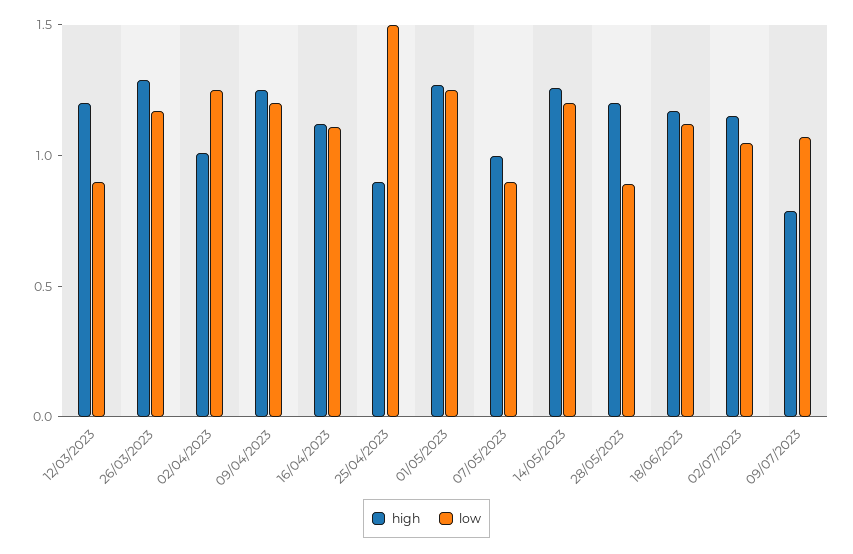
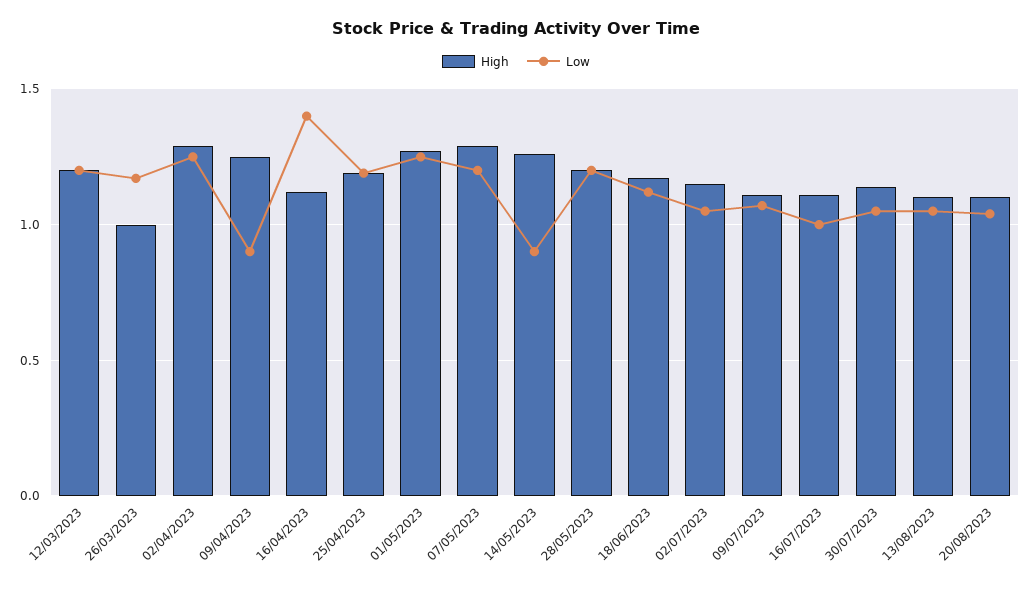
low, 12/03/2023: 0.9 -> 1.2
high, 26/03/2023: 1.3 -> 1
high, 02/04/2023: 1 -> 1.3
low, 09/04/2023: 1.2 -> 0.9
low, 16/04/2023: 1.1 -> 1.4
high, 25/04/2023: 0.9 -> 1.2
low, 25/04/2023: 1.5 -> 1.2
high, 07/05/2023: 1 -> 1.3
low, 07/05/2023: 0.9 -> 1.2
low, 14/05/2023: 1.2 -> 0.9
low, 28/05/2023: 0.9 -> 1.2
high, 09/07/2023: 0.8 -> 1.1
high, 16/07/2023: none -> 1.1
low, 16/07/2023: none -> 1
high, 30/07/2023: none -> 1.15
low, 30/07/2023: none -> 1.05
high, 13/08/2023: none -> 1.1
low, 13/08/2023: none -> 1.05
high, 20/08/2023: none -> 1.1
low, 20/08/2023: none -> 1.05

